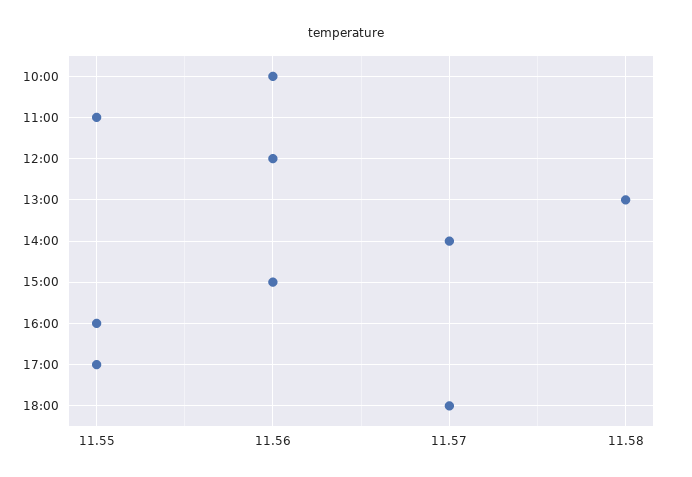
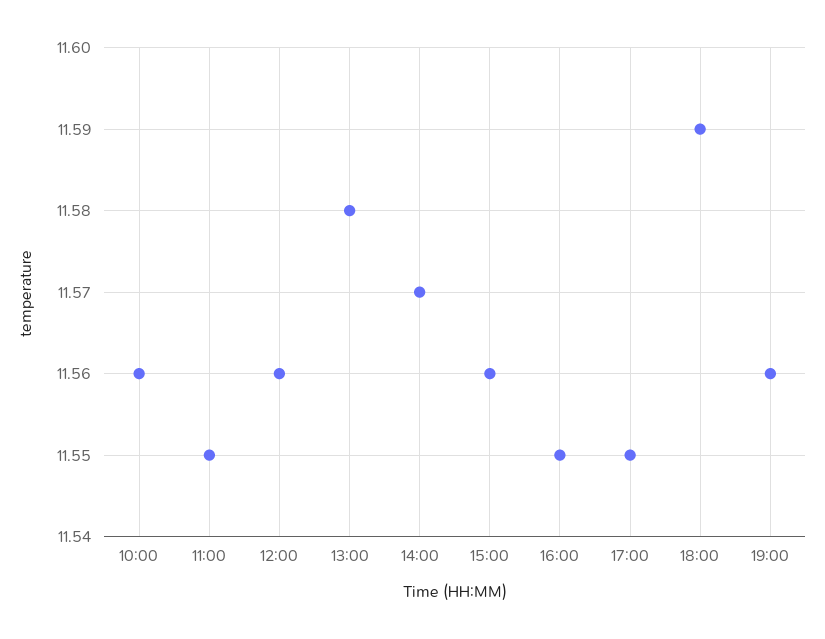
18:00: 11.57 -> 11.59
19:00: none -> 11.56

